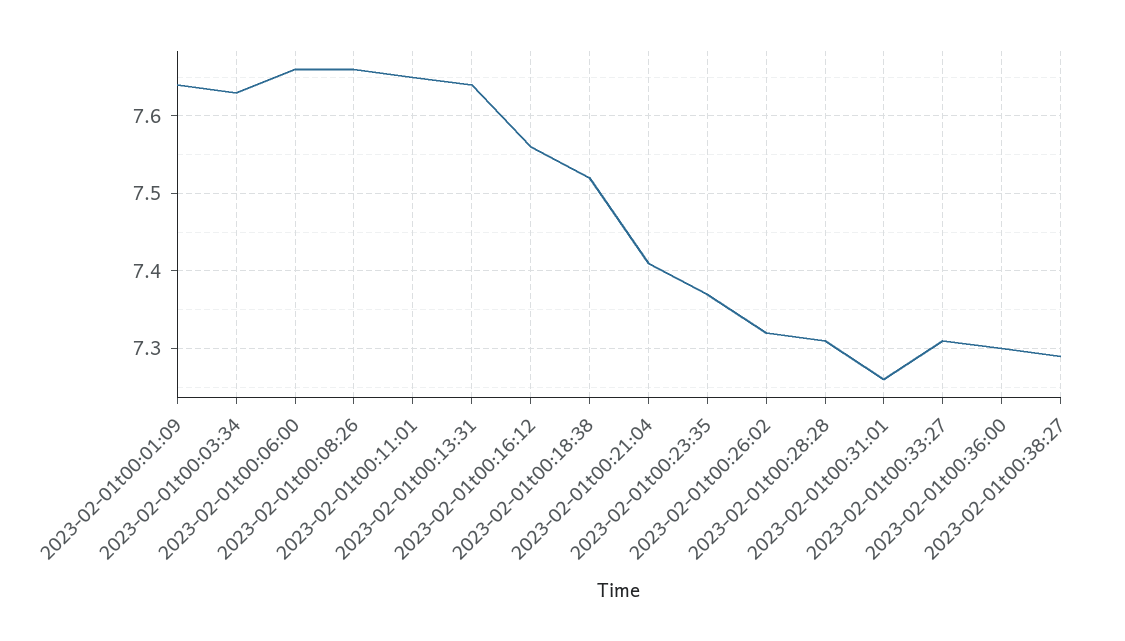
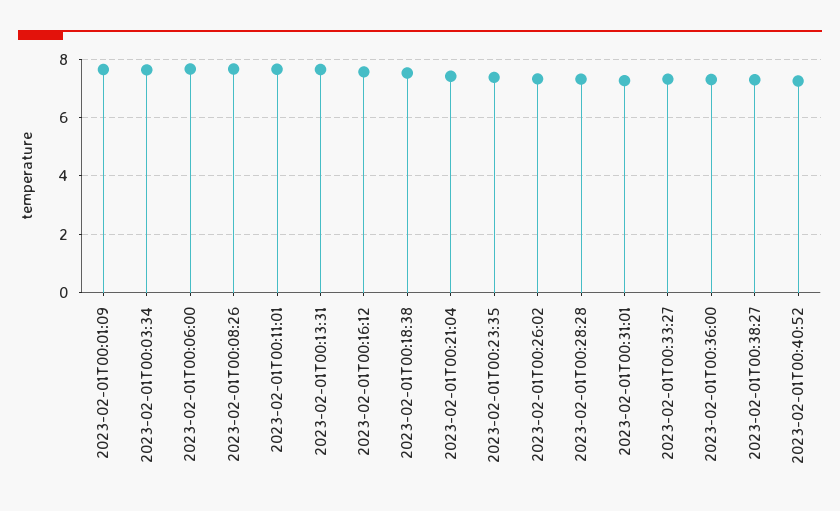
2023-02-01T00:40:52: none -> 7.25

